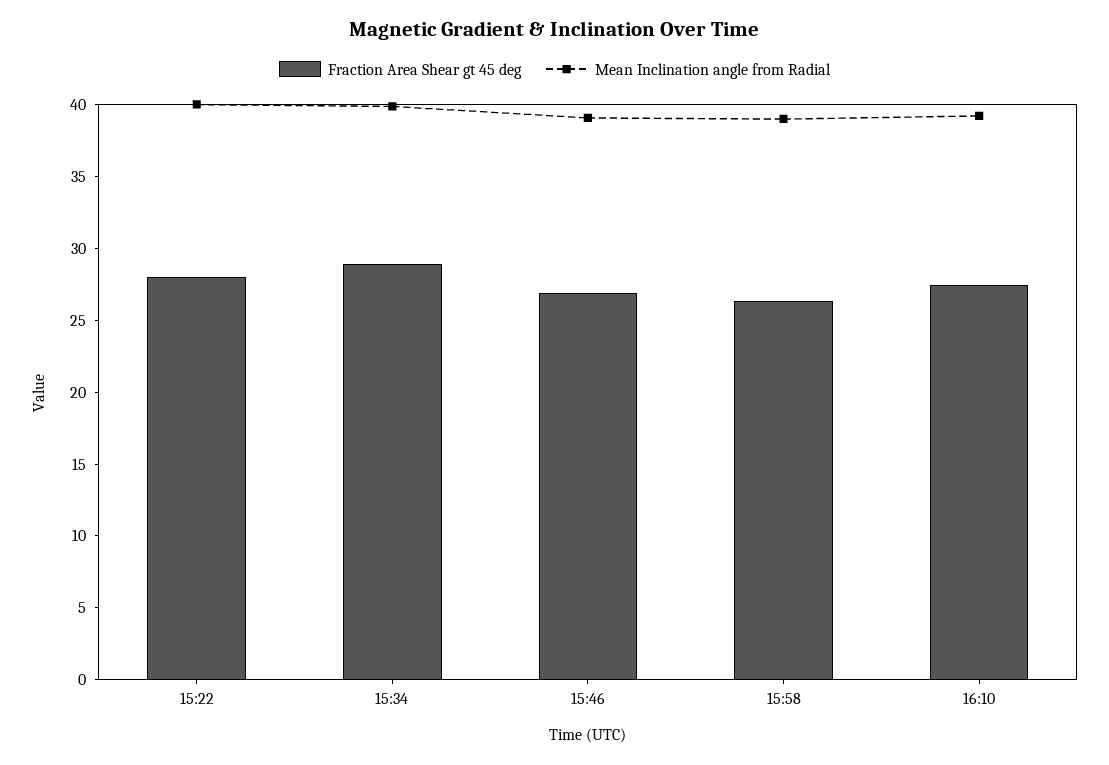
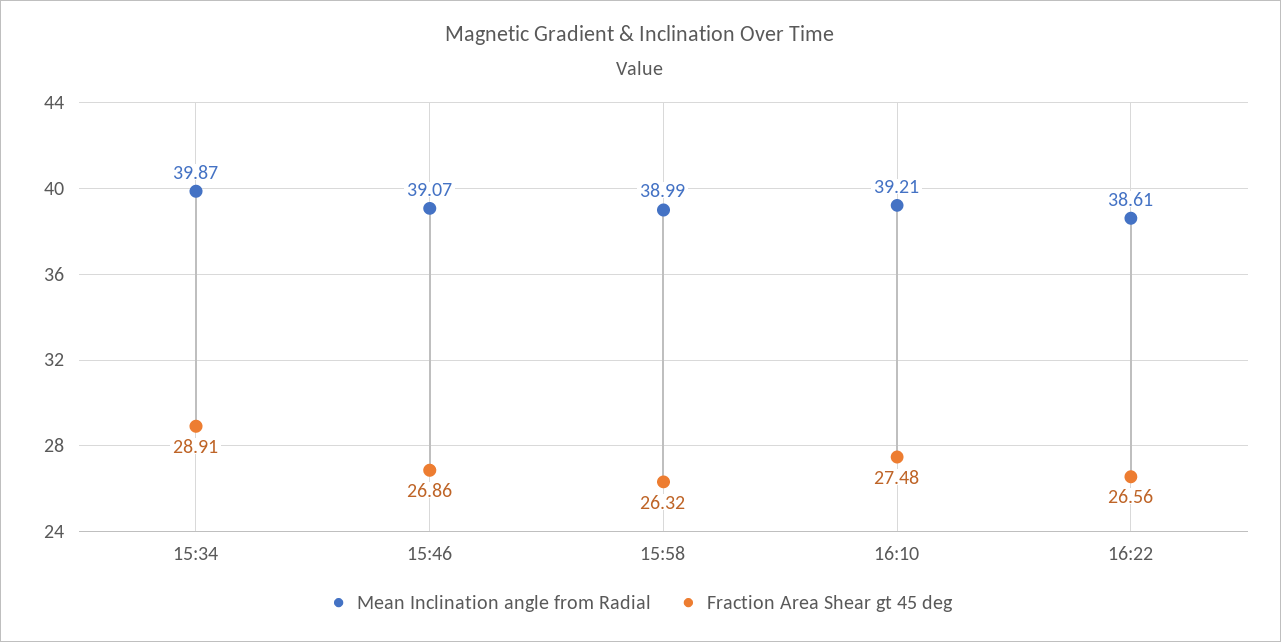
Fraction Area Shear gt 45 deg, 15:22: 28 -> none
Mean Inclination angle from Radial, 15:22: 40 -> none
Mean Inclination angle from Radial, 16:22: none -> 38.61
Fraction Area Shear gt 45 deg, 16:22: none -> 26.56

